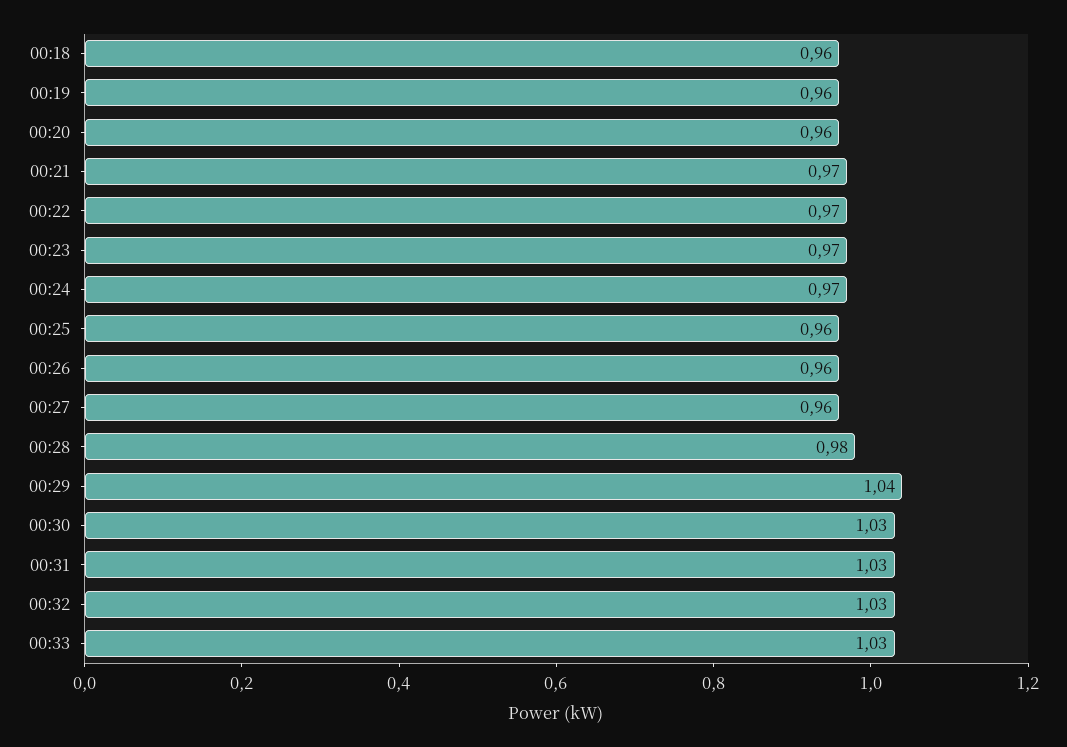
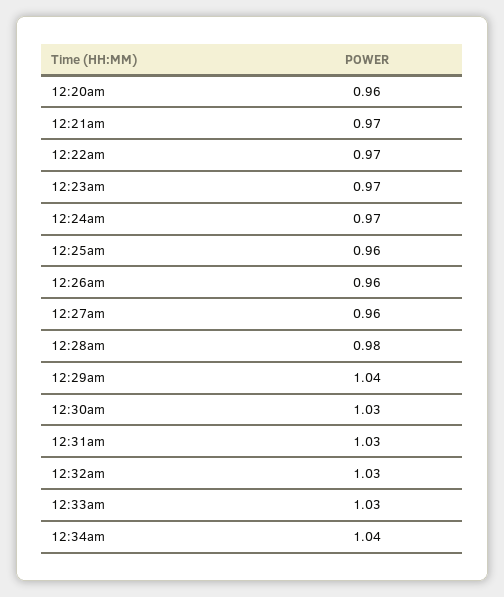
00:18: 0.96 -> none
00:19: 0.96 -> none
12:34am: none -> 1.04

